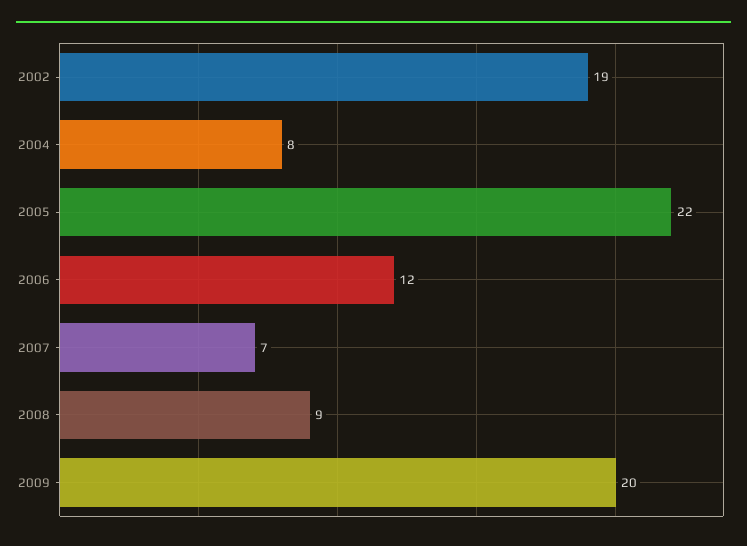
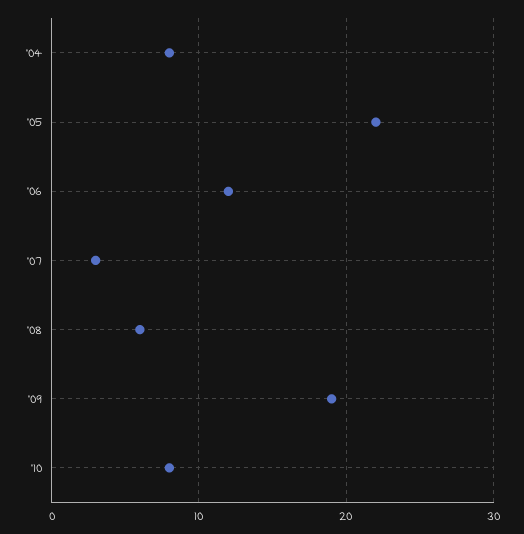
2002: 19 -> none
2007: 7 -> 3
2008: 9 -> 6
2009: 20 -> 19
'10: none -> 8

